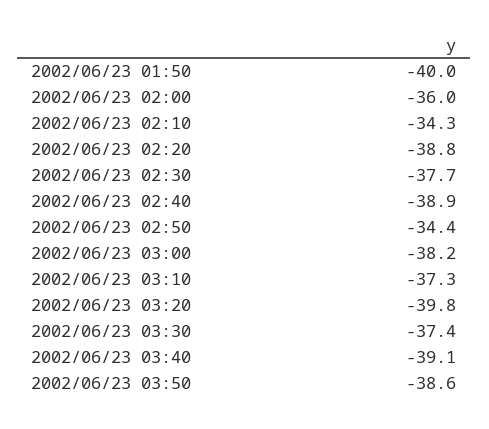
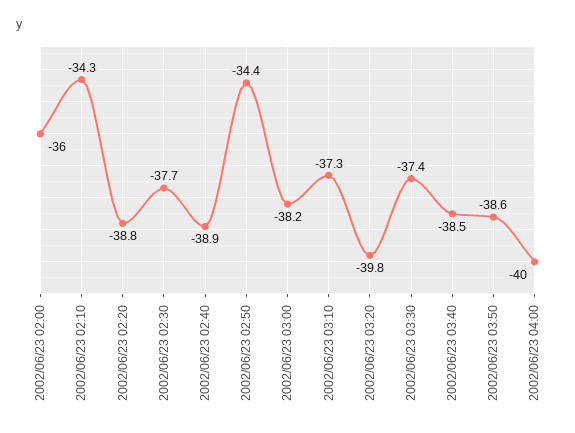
2002/06/23 01:50: -40 -> none
2002/06/23 03:40: -39.1 -> -38.5
2002/06/23 04:00: none -> -40

